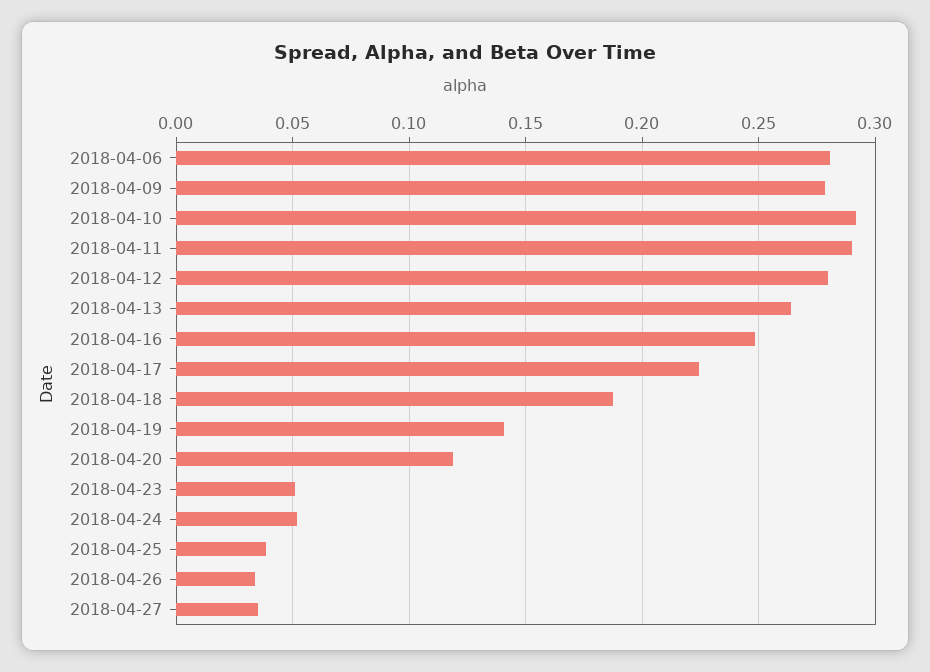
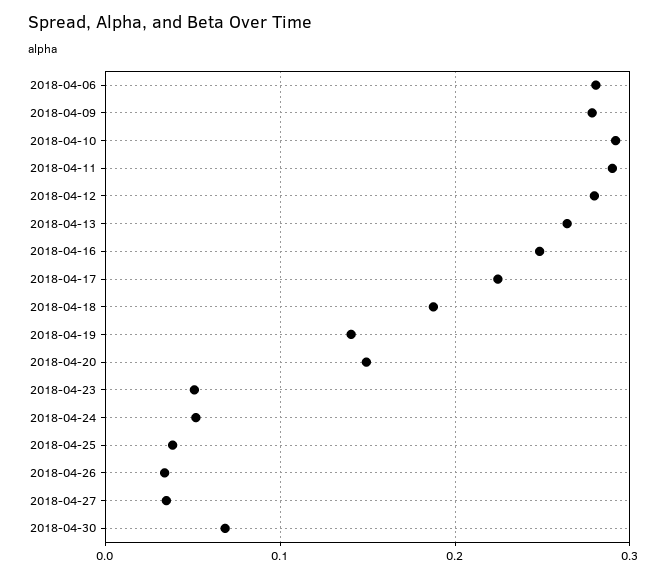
2018-04-20: 0.12 -> 0.15
2018-04-30: none -> 0.07

